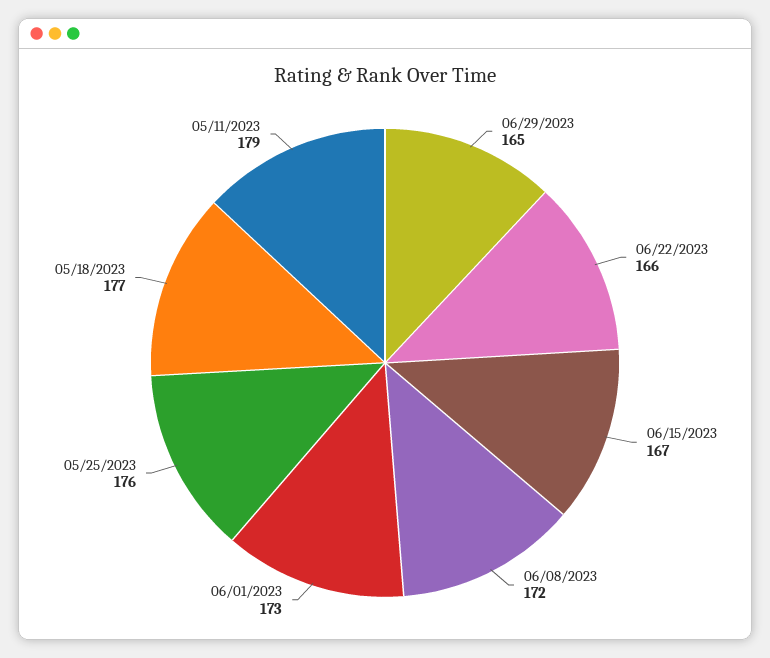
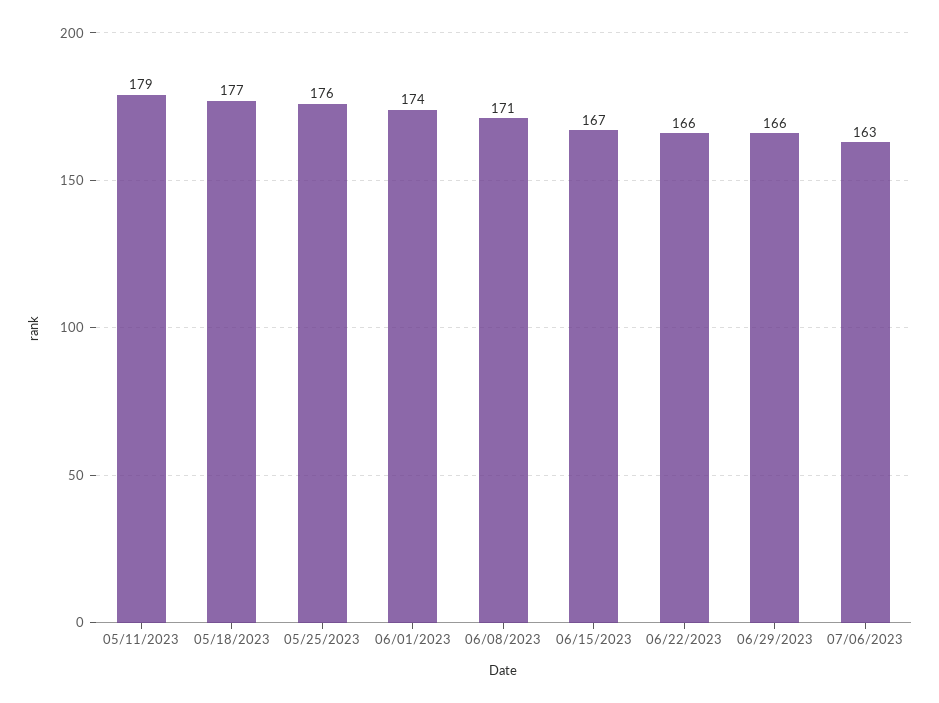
06/29/2023: 165 -> 166
06/08/2023: 172 -> 171
06/01/2023: 173 -> 174
07/06/2023: none -> 163

